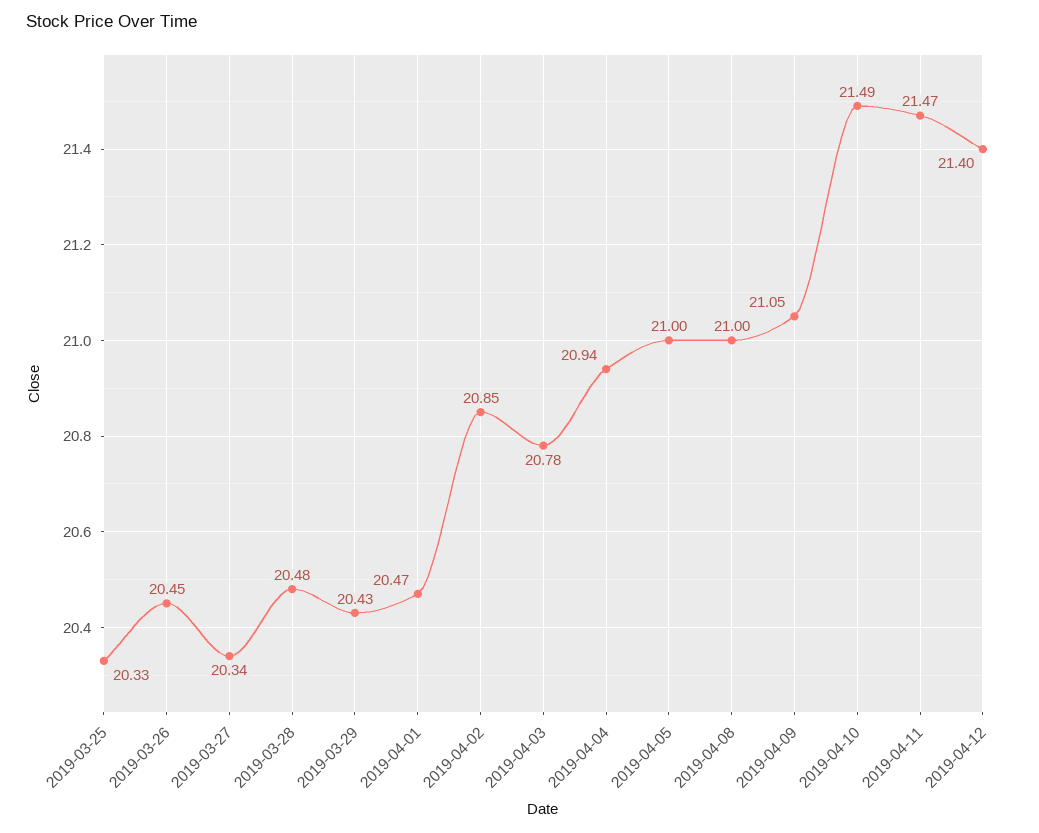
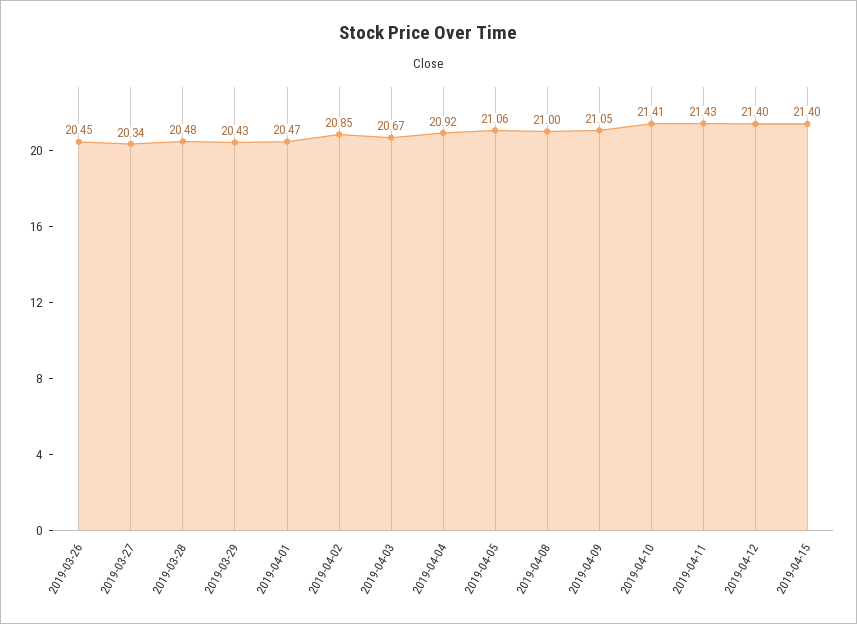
2019-03-25: 20.33 -> none
2019-04-03: 20.78 -> 20.67
2019-04-04: 20.94 -> 20.92
2019-04-05: 21 -> 21.06
2019-04-10: 21.49 -> 21.41
2019-04-11: 21.47 -> 21.43
2019-04-15: none -> 21.4

